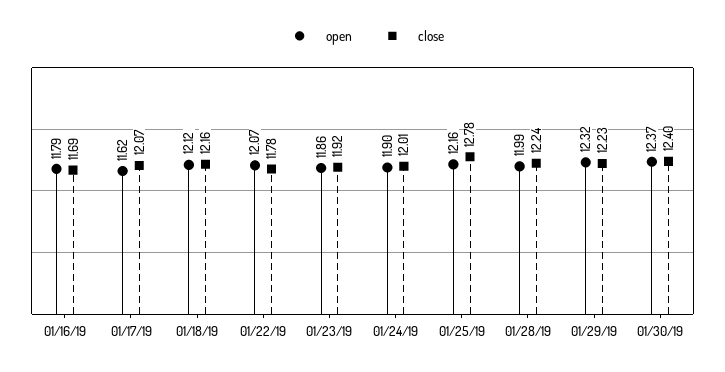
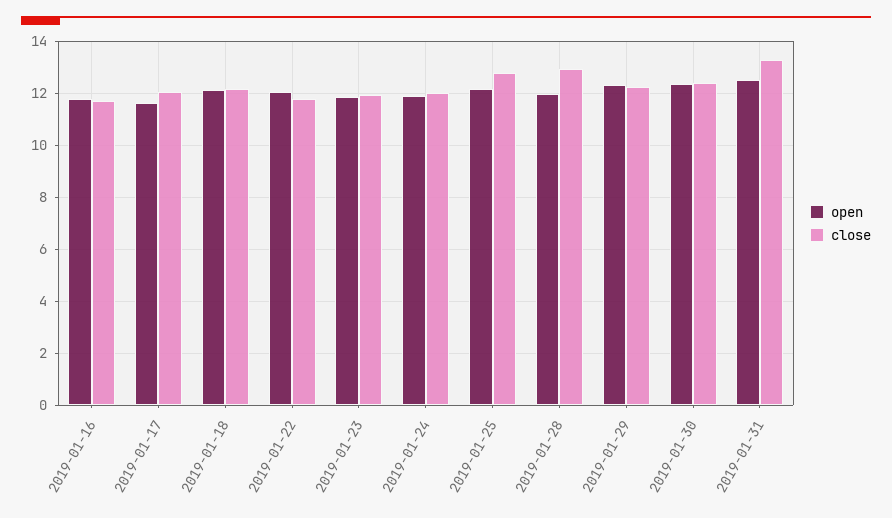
close, 01/28/19: 12.24 -> 13
open, 2019-01-31: none -> 12.5
close, 2019-01-31: none -> 13.25

